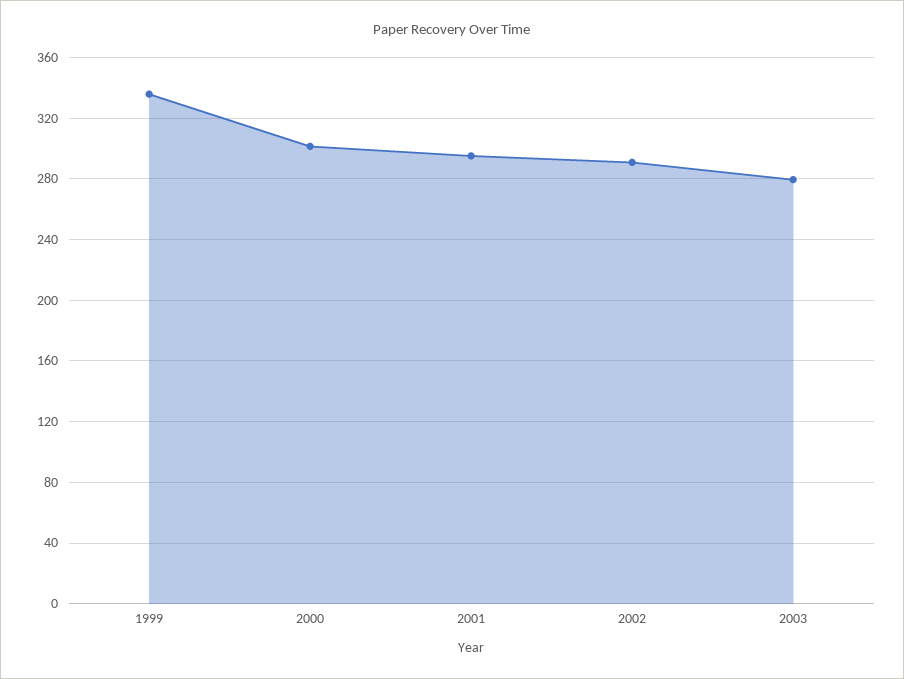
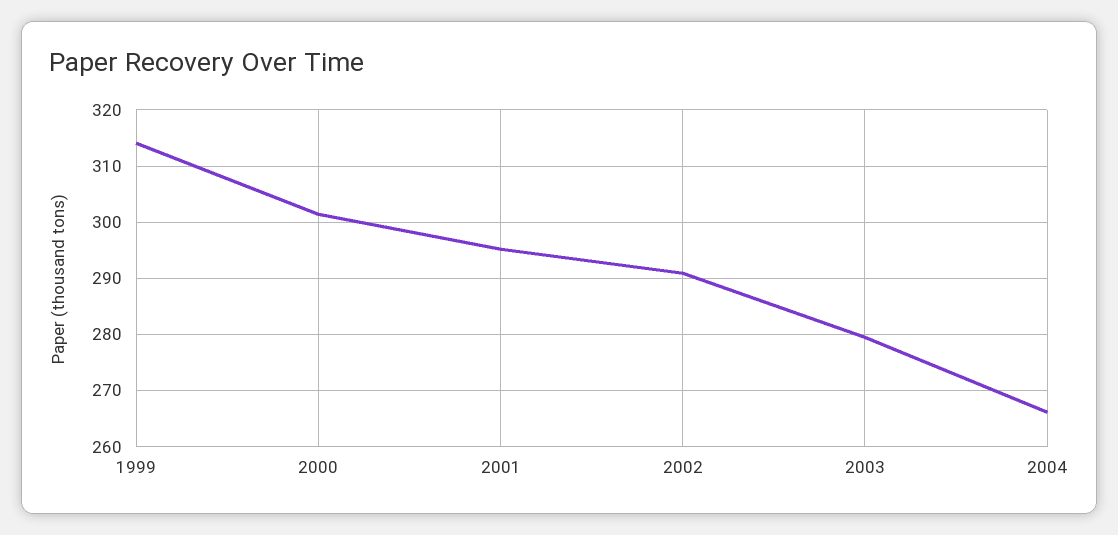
1999: 335 -> 314
2004: none -> 266

